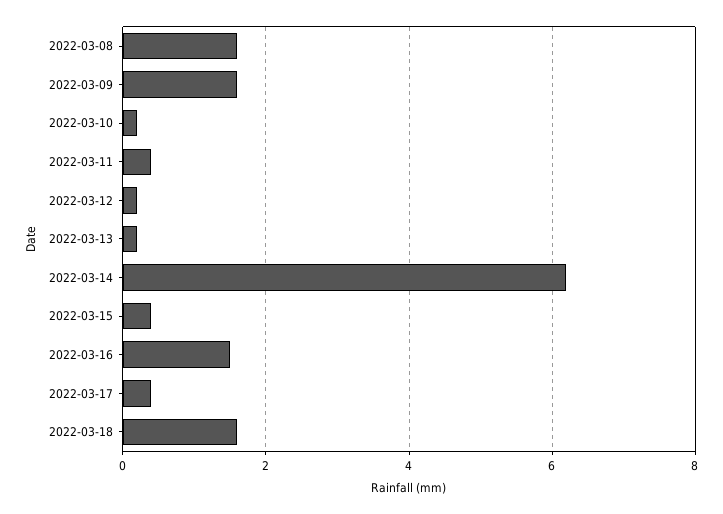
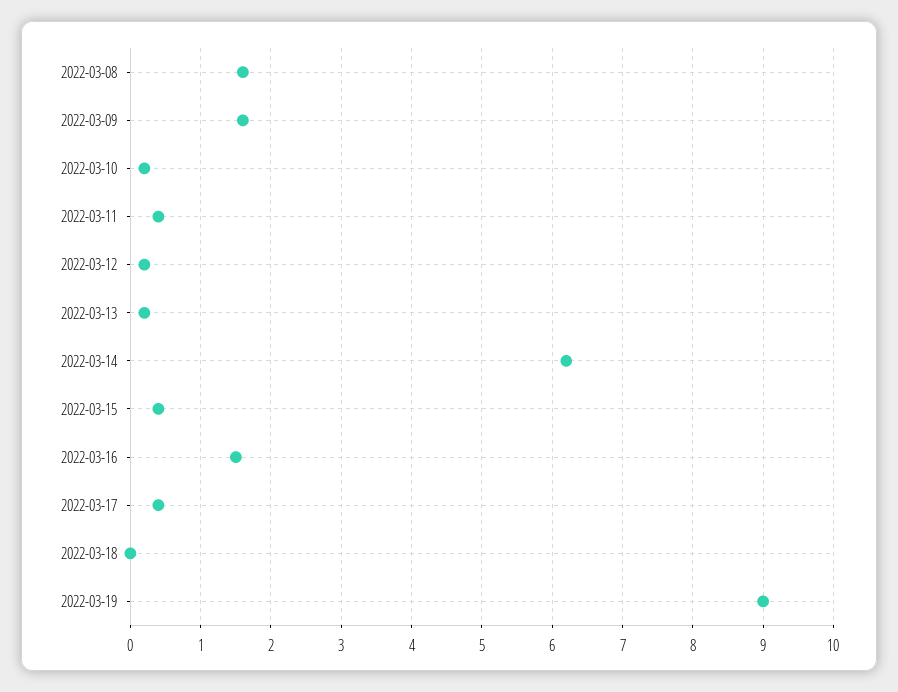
2022-03-18: 1.5 -> 0
2022-03-19: none -> 9

